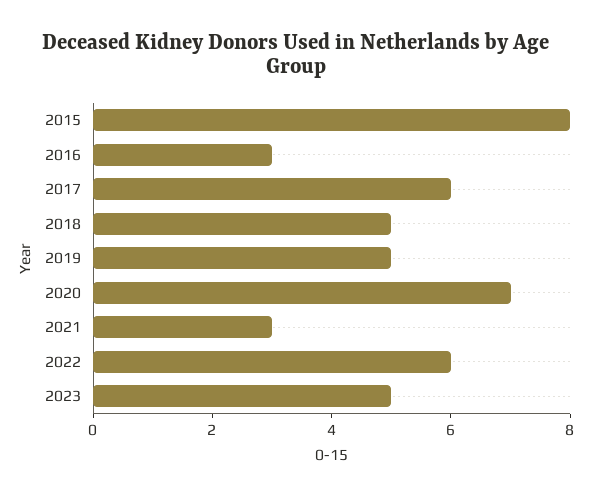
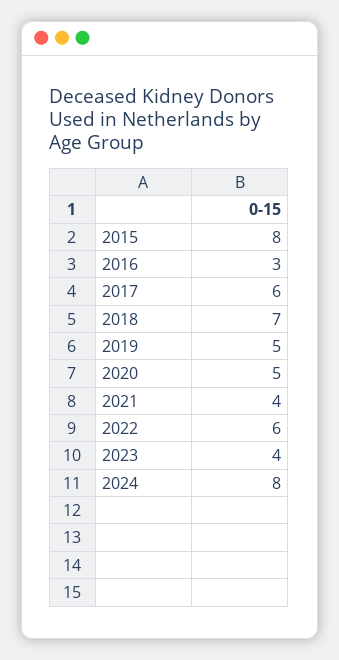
2018: 5 -> 7
2020: 7 -> 5
2021: 3 -> 4
2023: 5 -> 4
2024: none -> 8

